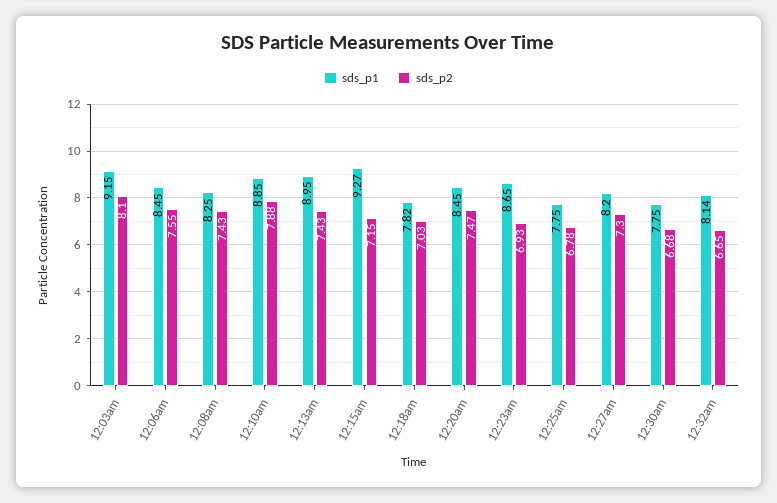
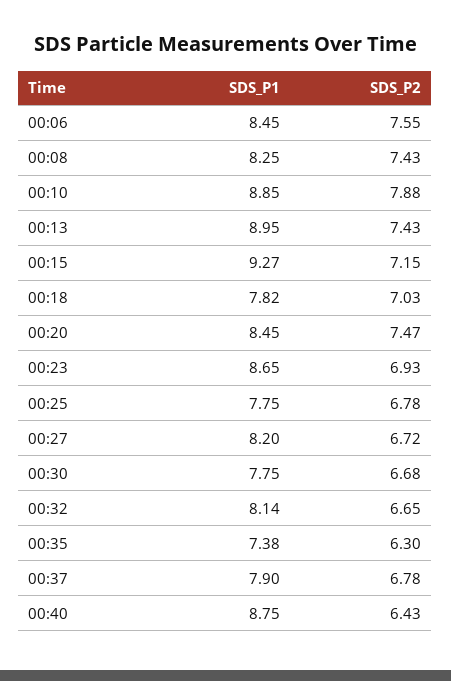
sds_p1, 12:03am: 9.15 -> none
sds_p2, 12:03am: 8.1 -> none
sds_p2, 12:27am: 7.3 -> 6.72
sds_p1, 00:35: none -> 7.38
sds_p2, 00:35: none -> 6.3
sds_p1, 00:37: none -> 7.9
sds_p2, 00:37: none -> 6.78
sds_p1, 00:40: none -> 8.75
sds_p2, 00:40: none -> 6.43

